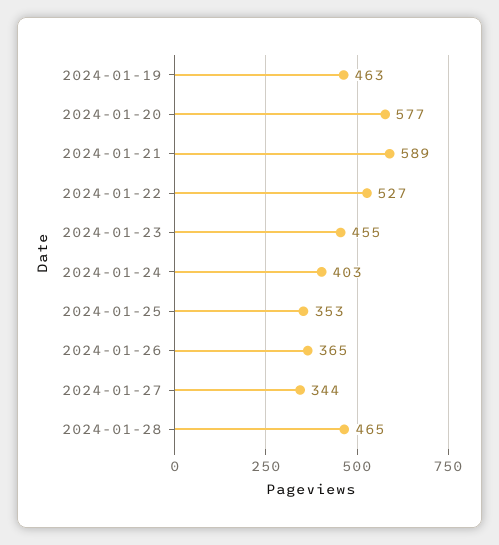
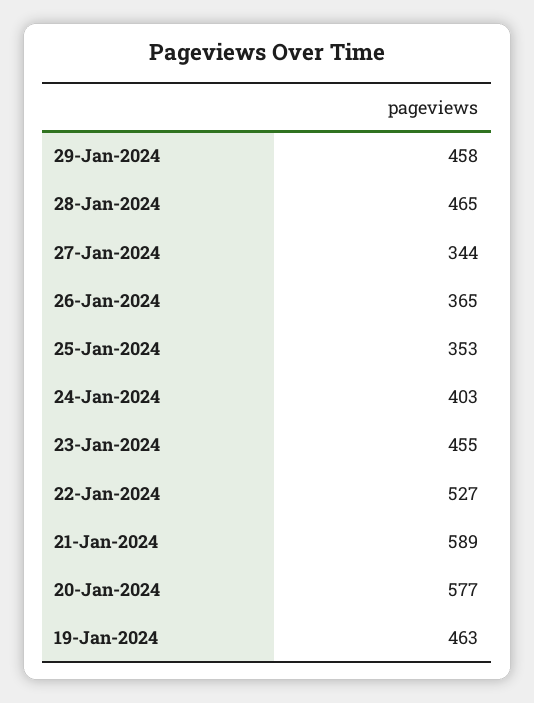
29-Jan-2024: none -> 458

